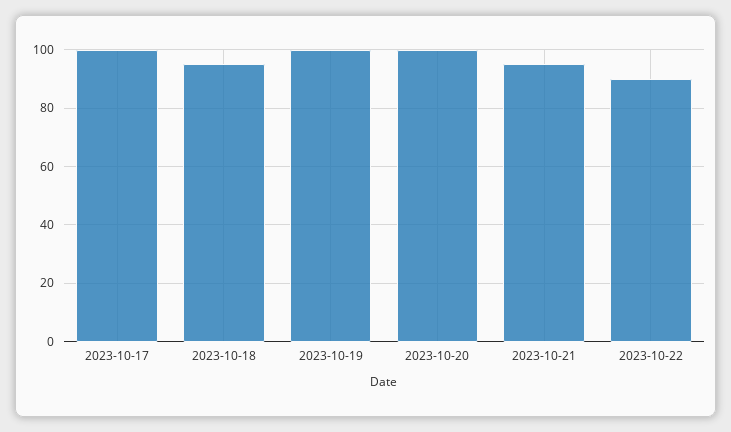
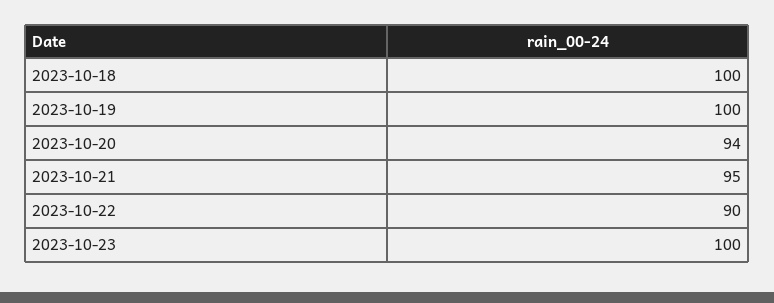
2023-10-17: 100 -> none
2023-10-18: 95 -> 100
2023-10-20: 100 -> 94
2023-10-23: none -> 100

